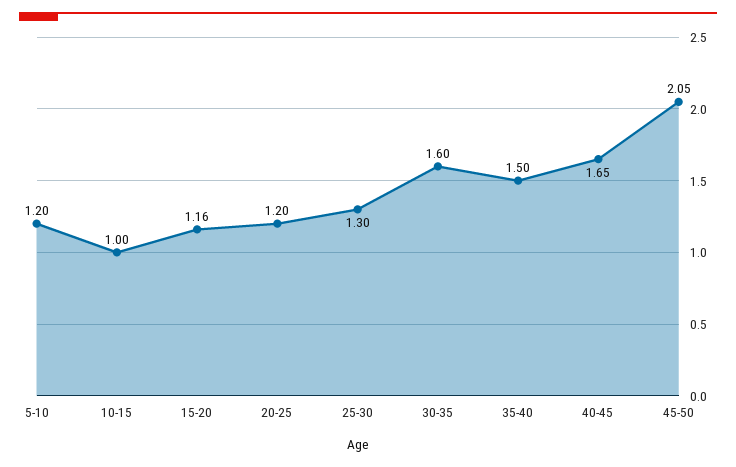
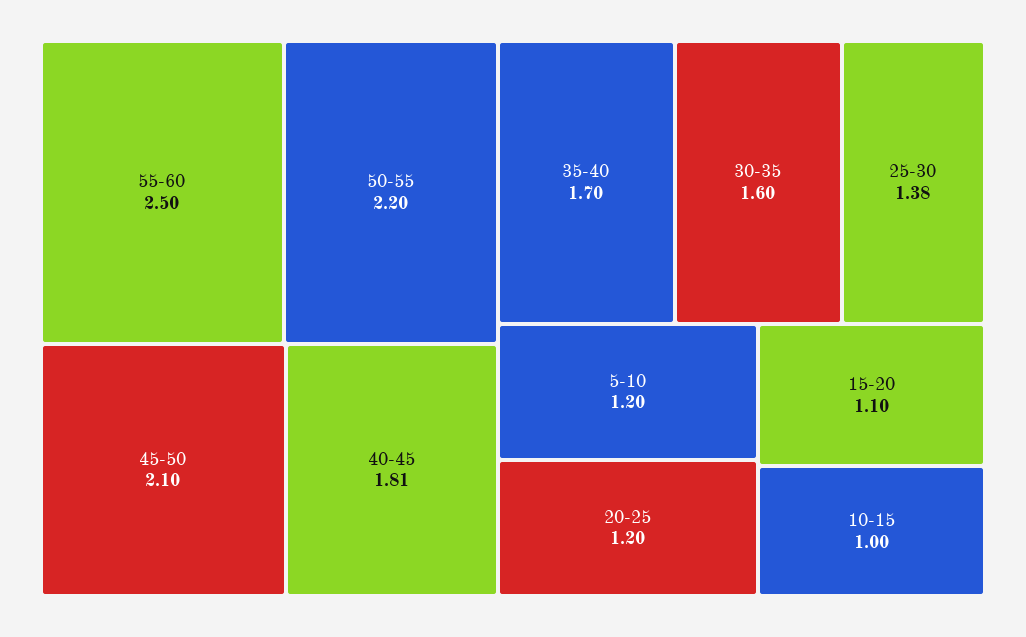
15-20: 1.16 -> 1.1
25-30: 1.3 -> 1.38
35-40: 1.5 -> 1.7
40-45: 1.65 -> 1.81
45-50: 2.05 -> 2.1
55-60: none -> 2.5
50-55: none -> 2.2

